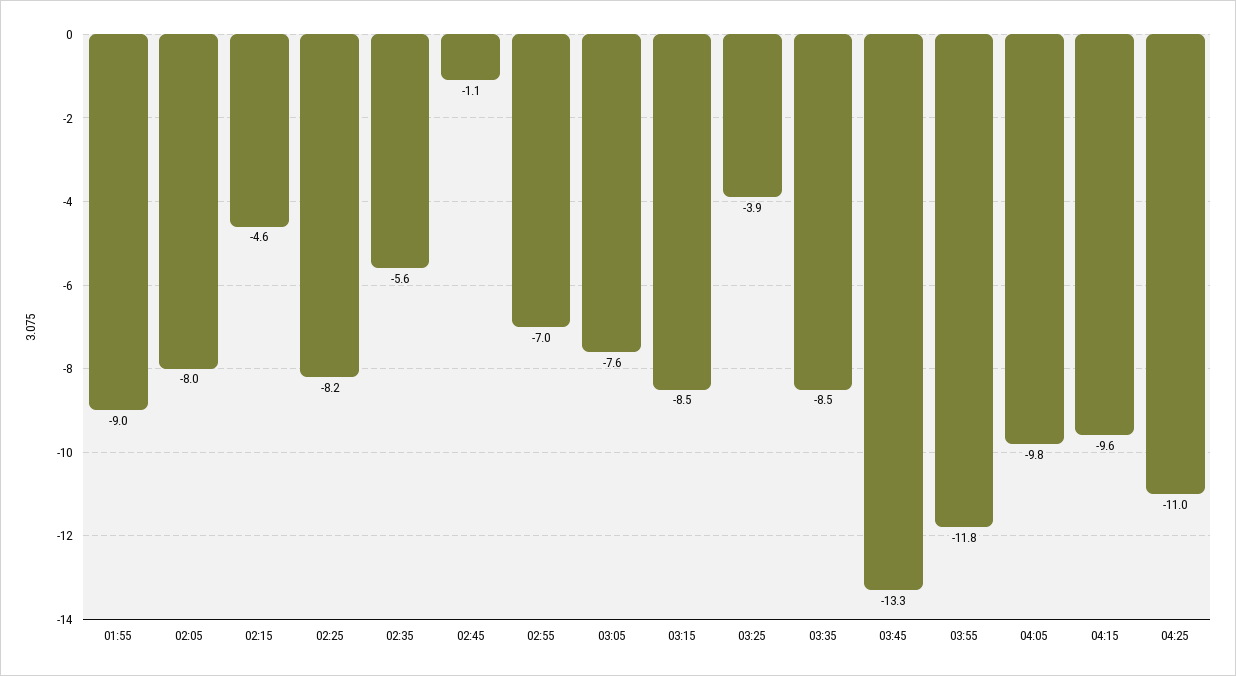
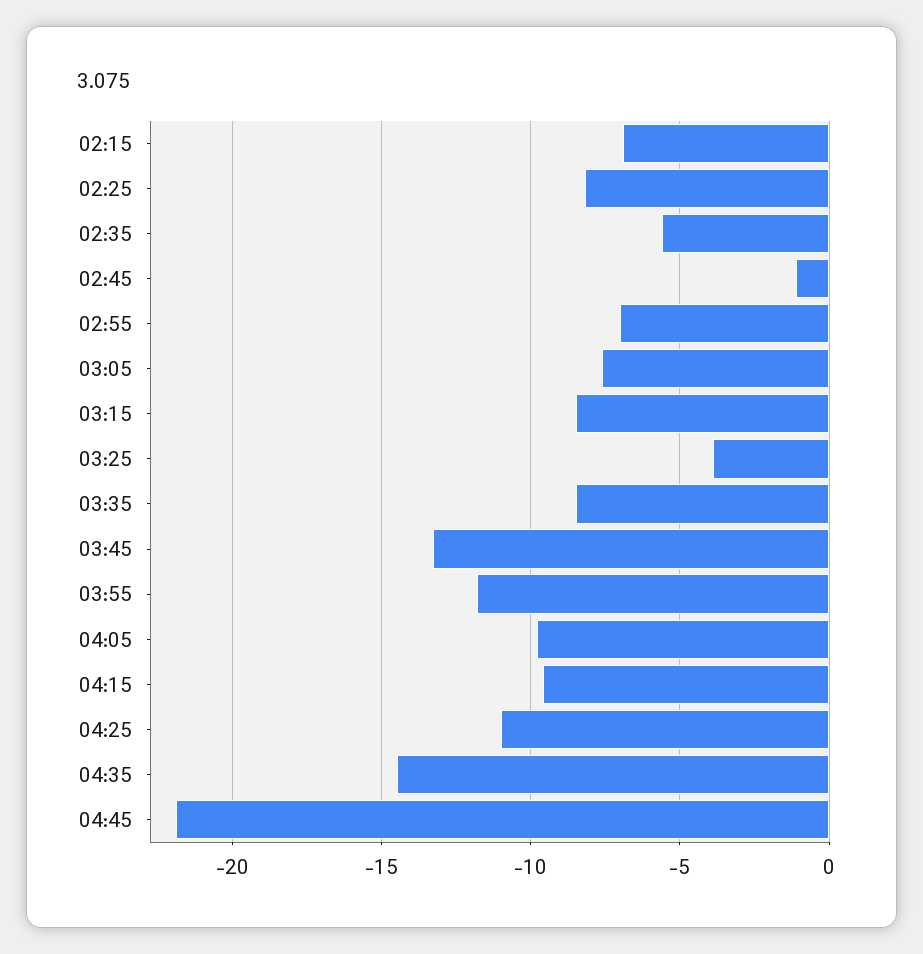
01:55: -9 -> none
02:05: -8 -> none
02:15: -4.6 -> -7
04:35: none -> -14.5
04:45: none -> -22

